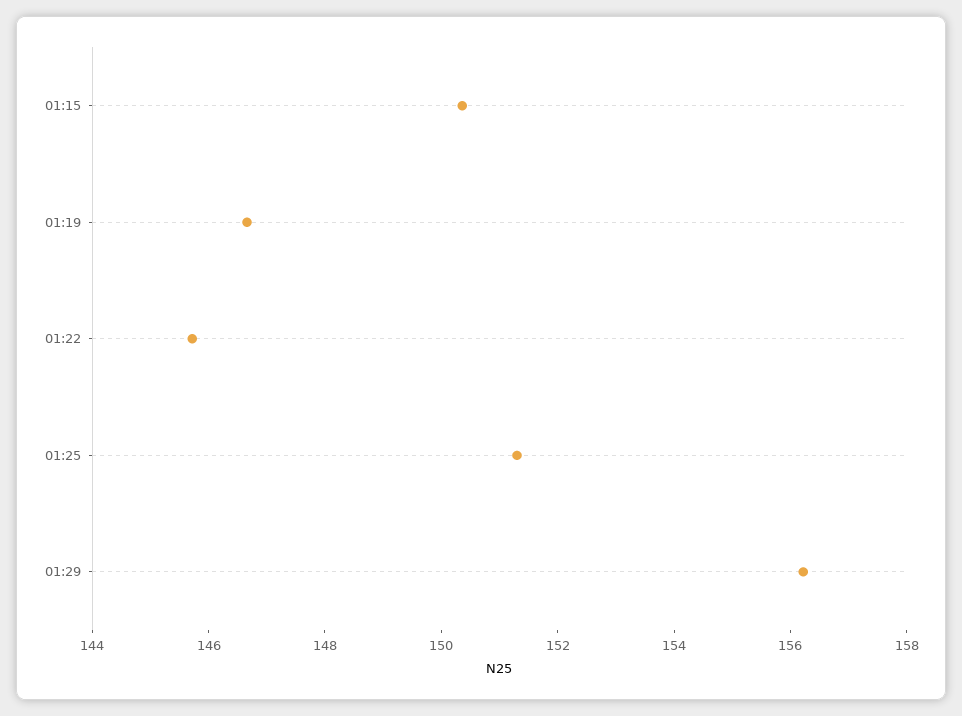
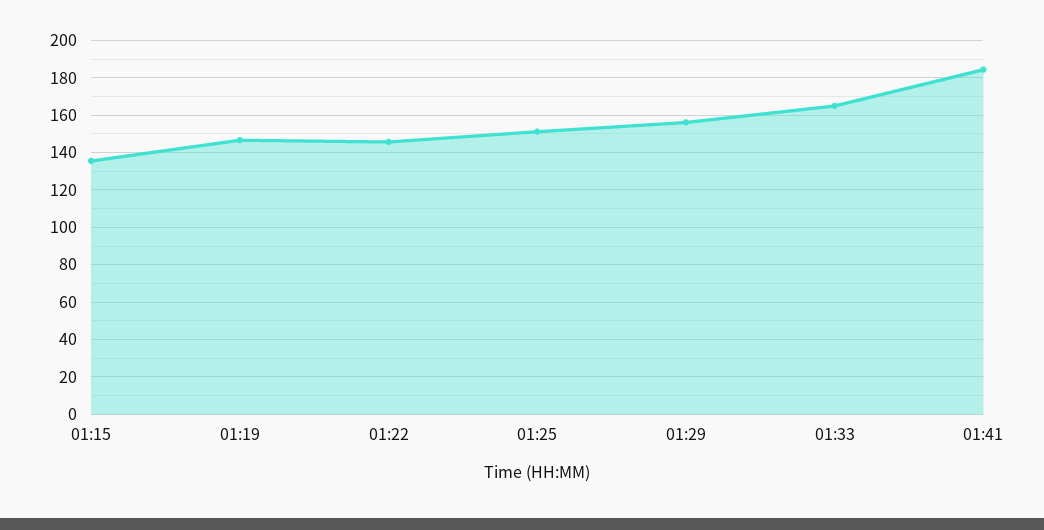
01:15: 150.5 -> 135
01:33: none -> 165
01:41: none -> 185

